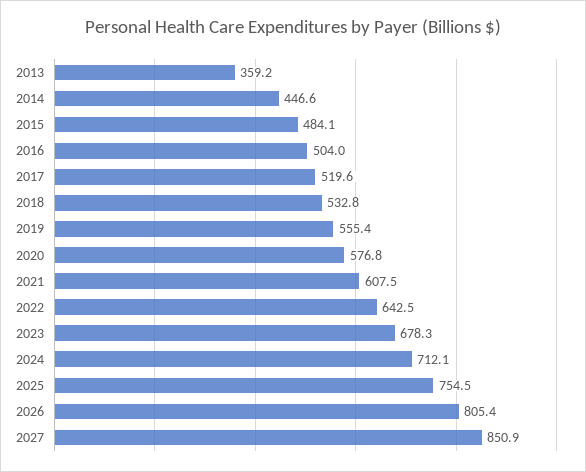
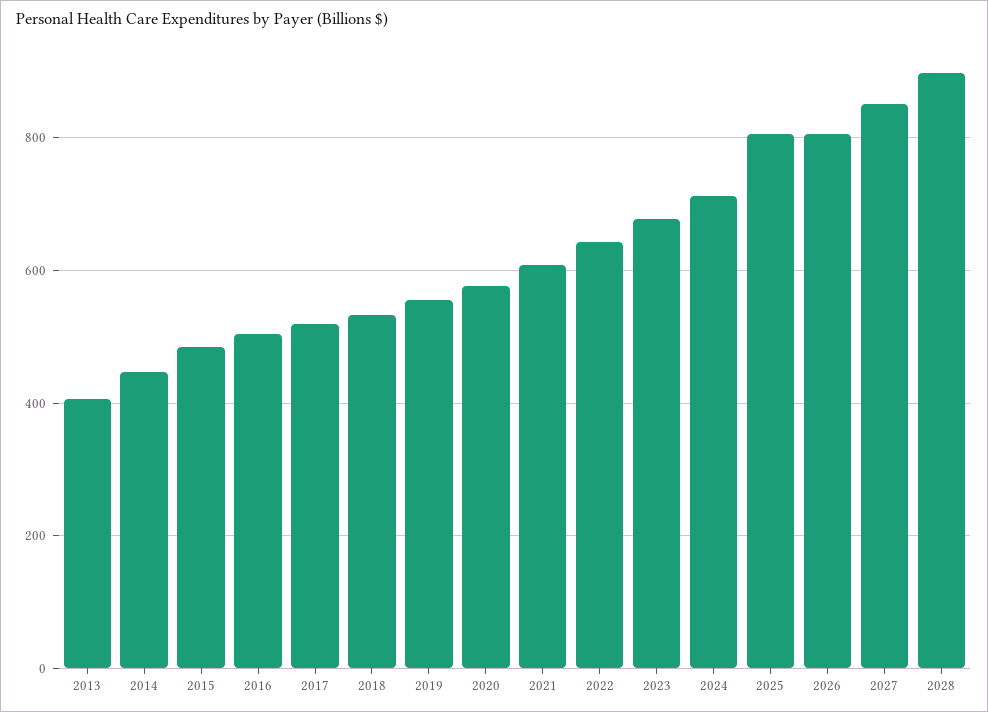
2013: 359.2 -> 400
2025: 754.5 -> 800
2028: none -> 900

